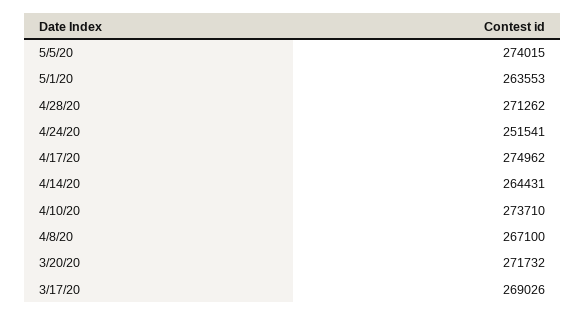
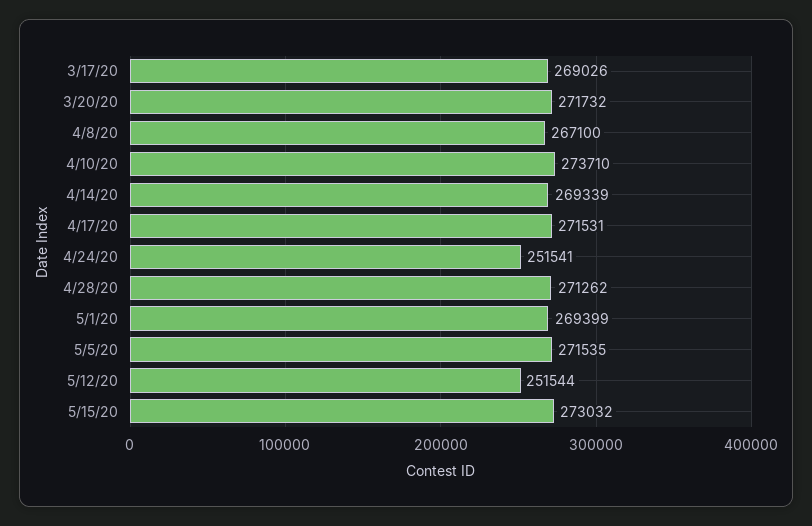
5/5/20: 274015 -> 271535
5/1/20: 263553 -> 269399
4/17/20: 274962 -> 271531
4/14/20: 264431 -> 269339
5/12/20: none -> 251544
5/15/20: none -> 273032

